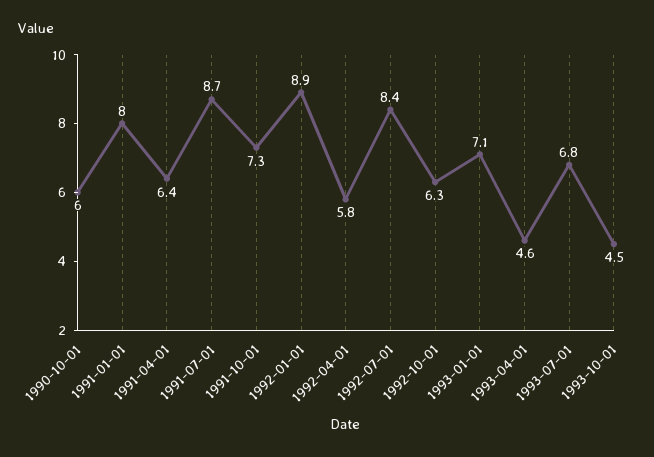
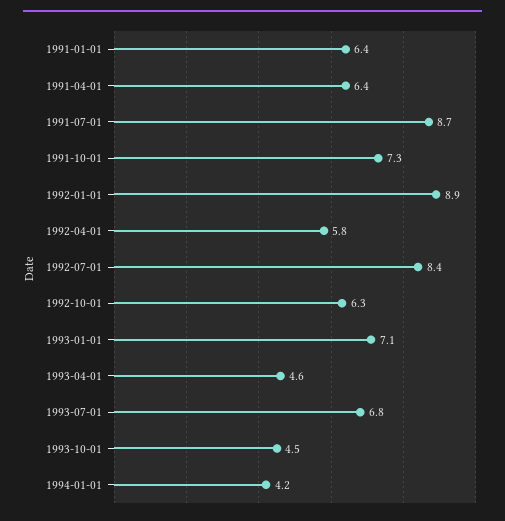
1990-10-01: 6 -> none
1991-01-01: 8 -> 6.4
1994-01-01: none -> 4.2

